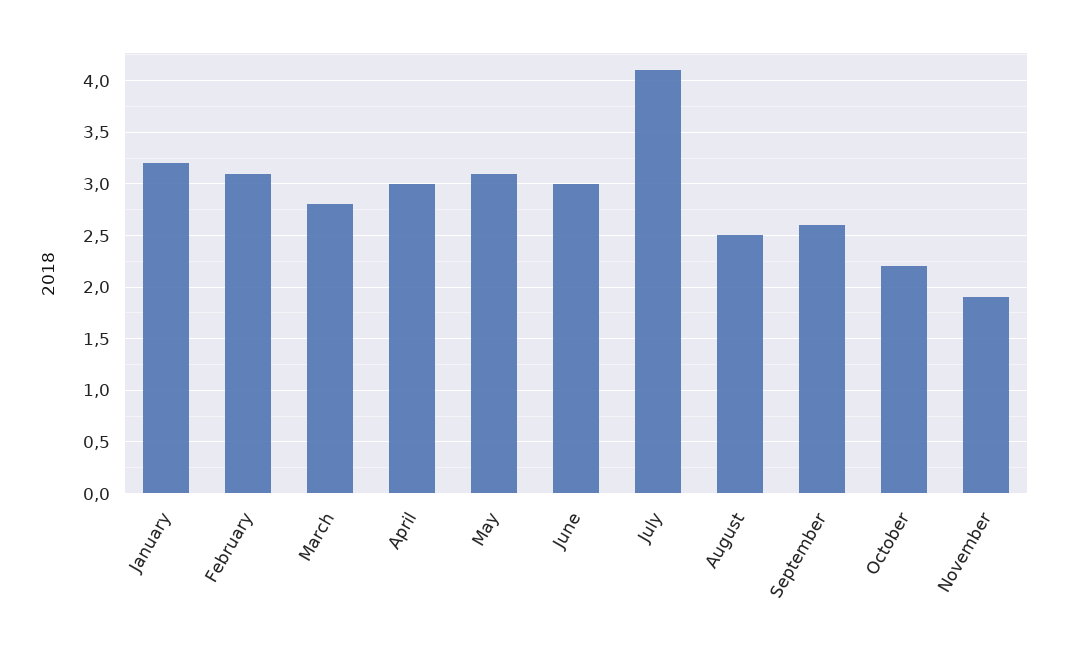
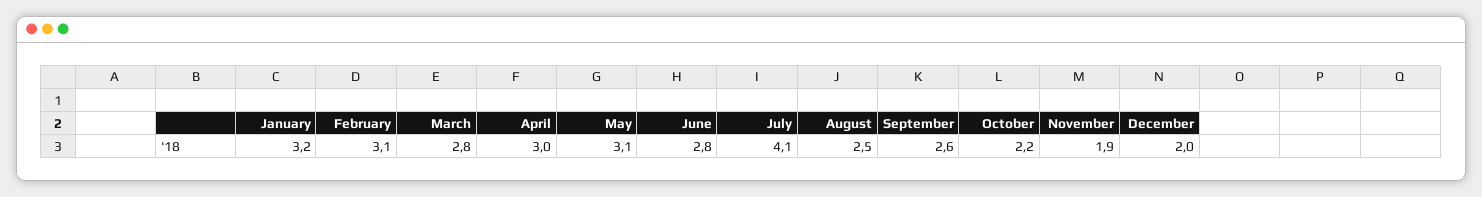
June: 3 -> 2.8
December: none -> 2

